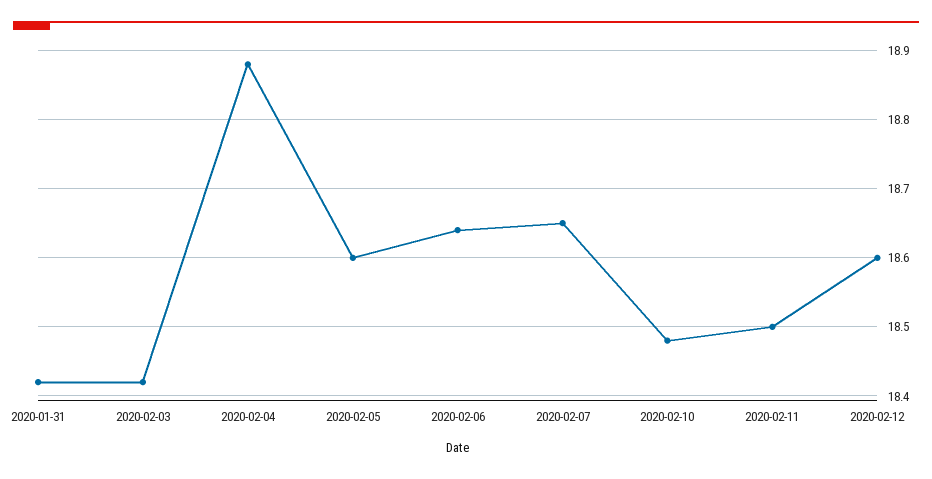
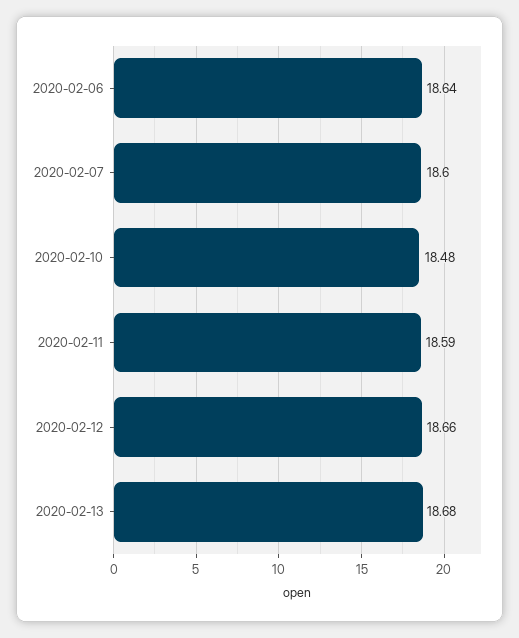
2020-01-31: 18.42 -> none
2020-02-03: 18.42 -> none
2020-02-04: 18.88 -> none
2020-02-05: 18.6 -> none
2020-02-07: 18.65 -> 18.6
2020-02-11: 18.5 -> 18.59
2020-02-12: 18.6 -> 18.66
2020-02-13: none -> 18.68

